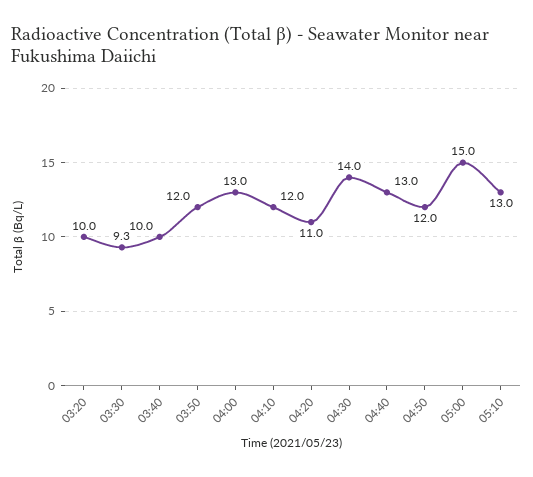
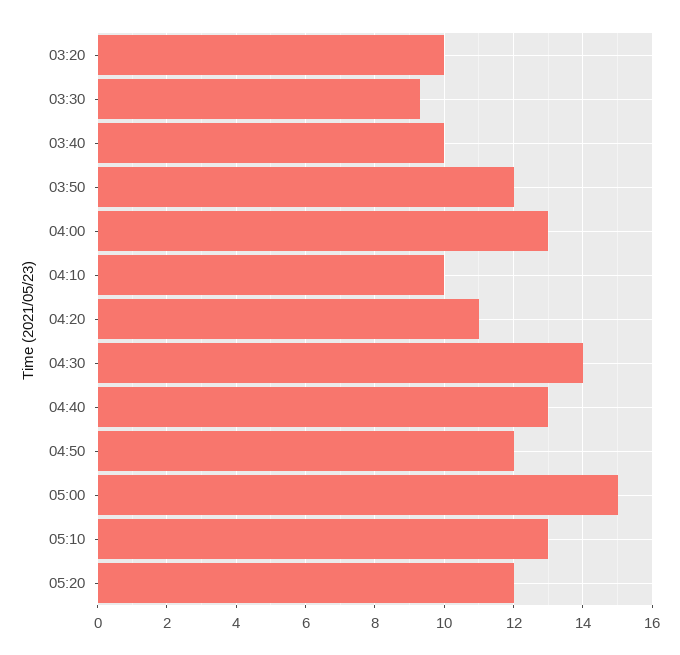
04:10: 12 -> 10
05:20: none -> 12

